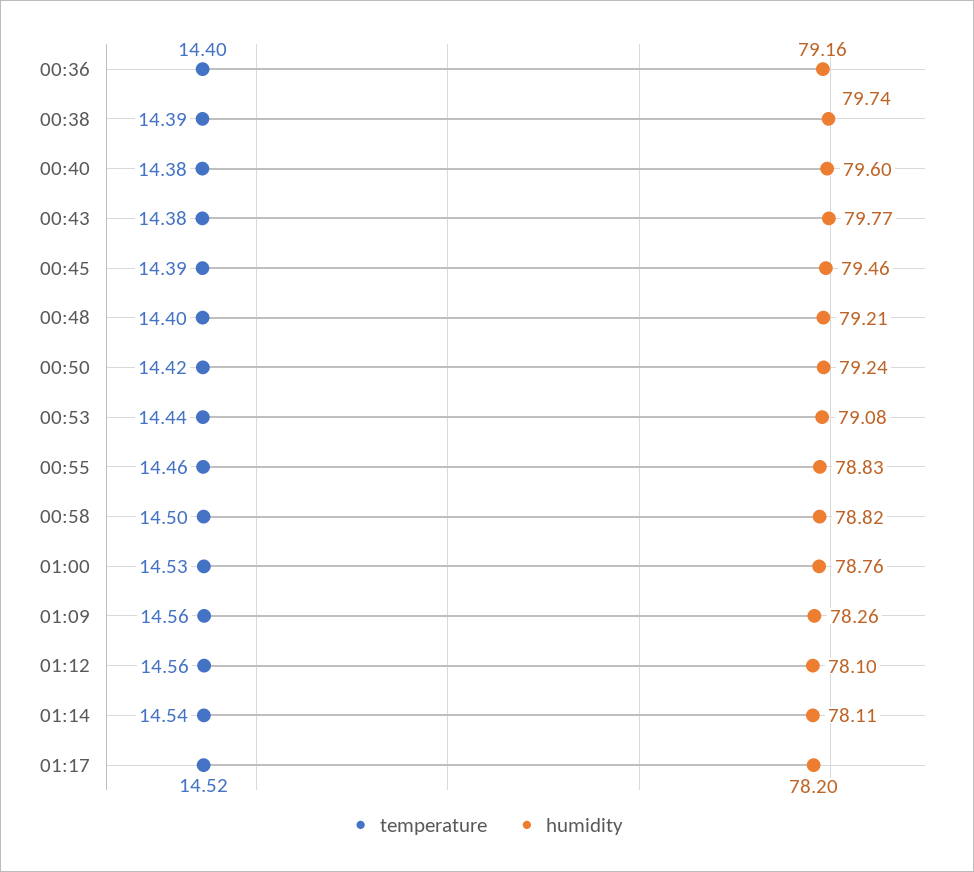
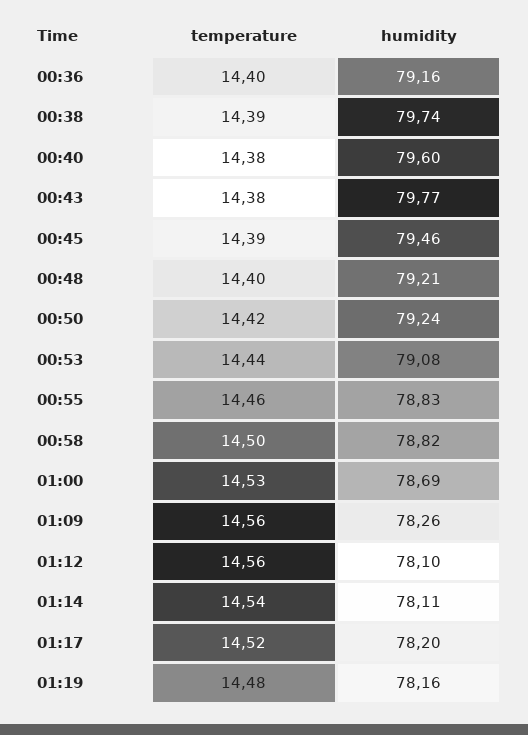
humidity, 01:00: 78.76 -> 78.69
temperature, 01:19: none -> 14.48
humidity, 01:19: none -> 78.16

